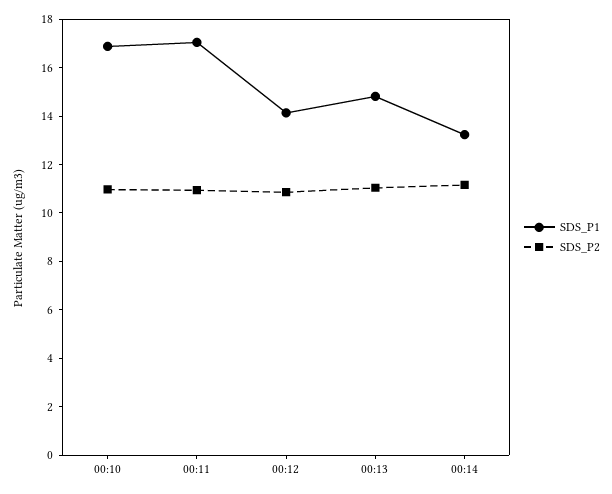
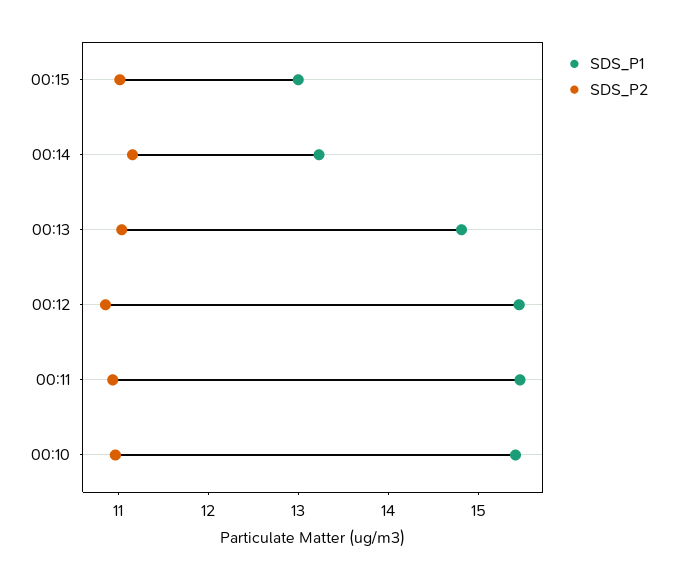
SDS_P1, 00:10: 17 -> 15.4
SDS_P1, 00:11: 17 -> 15.4
SDS_P1, 00:12: 14 -> 15.4
SDS_P1, 00:15: none -> 13
SDS_P2, 00:15: none -> 11

